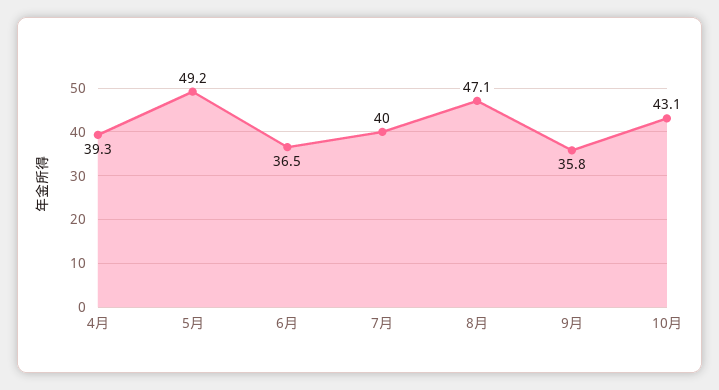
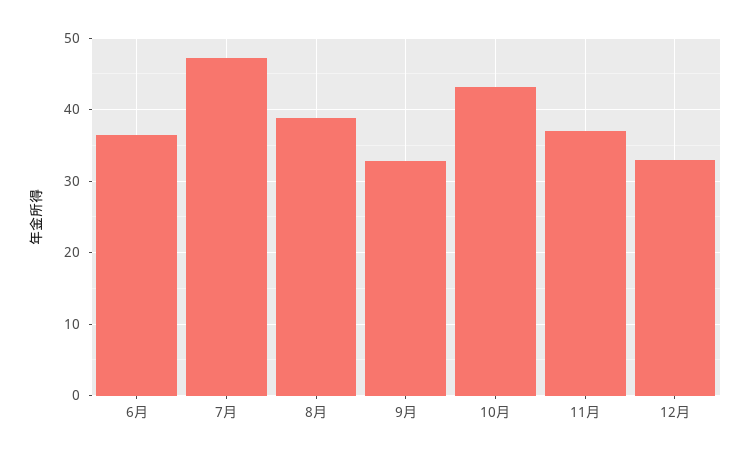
4月: 39.3 -> none
5月: 49.2 -> none
7月: 40 -> 47
8月: 47.1 -> 39
9月: 35.8 -> 33
11月: none -> 37
12月: none -> 33

